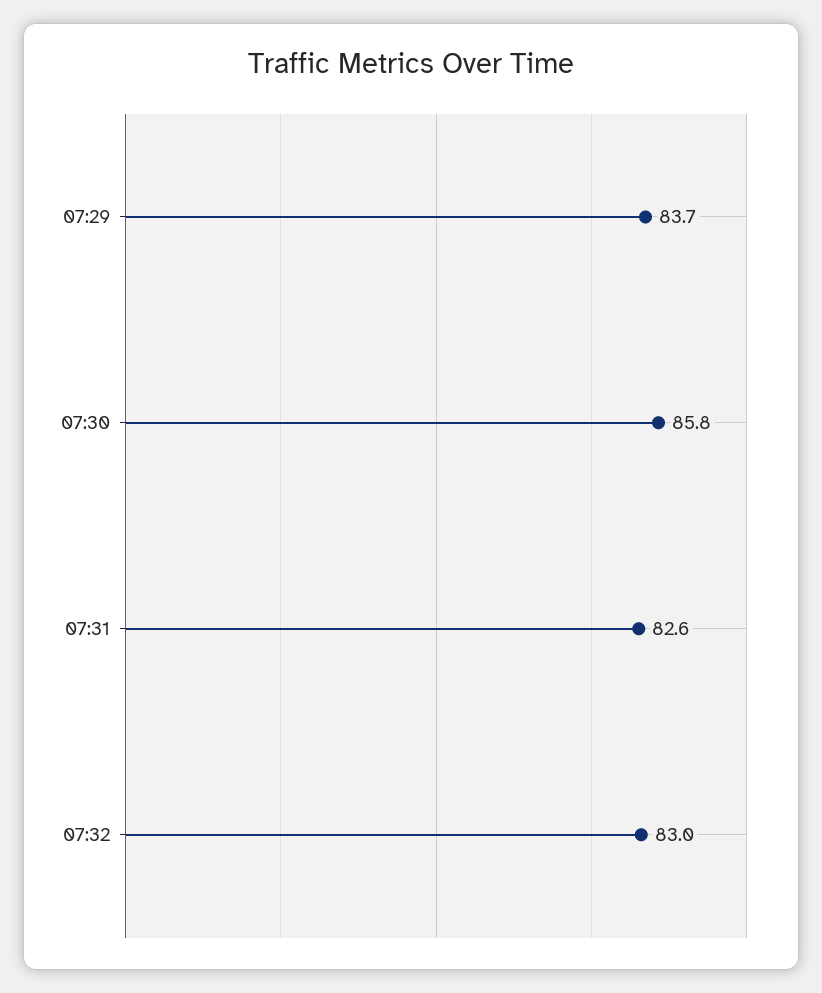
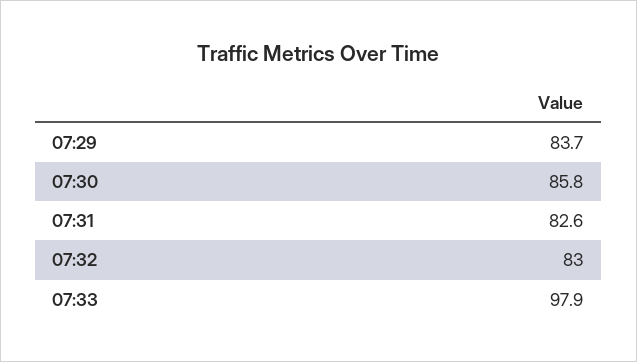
07:33: none -> 97.9

